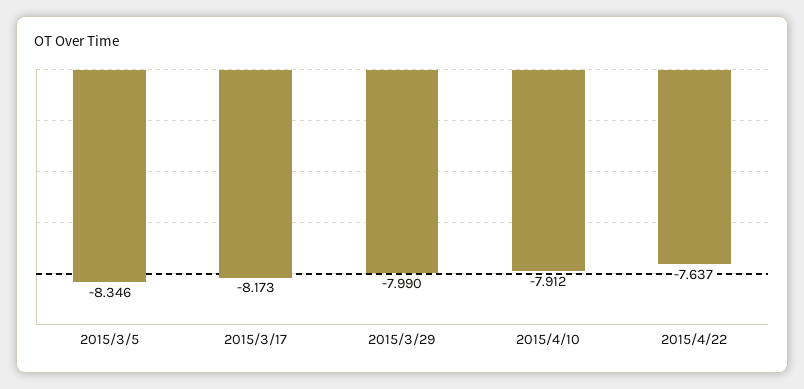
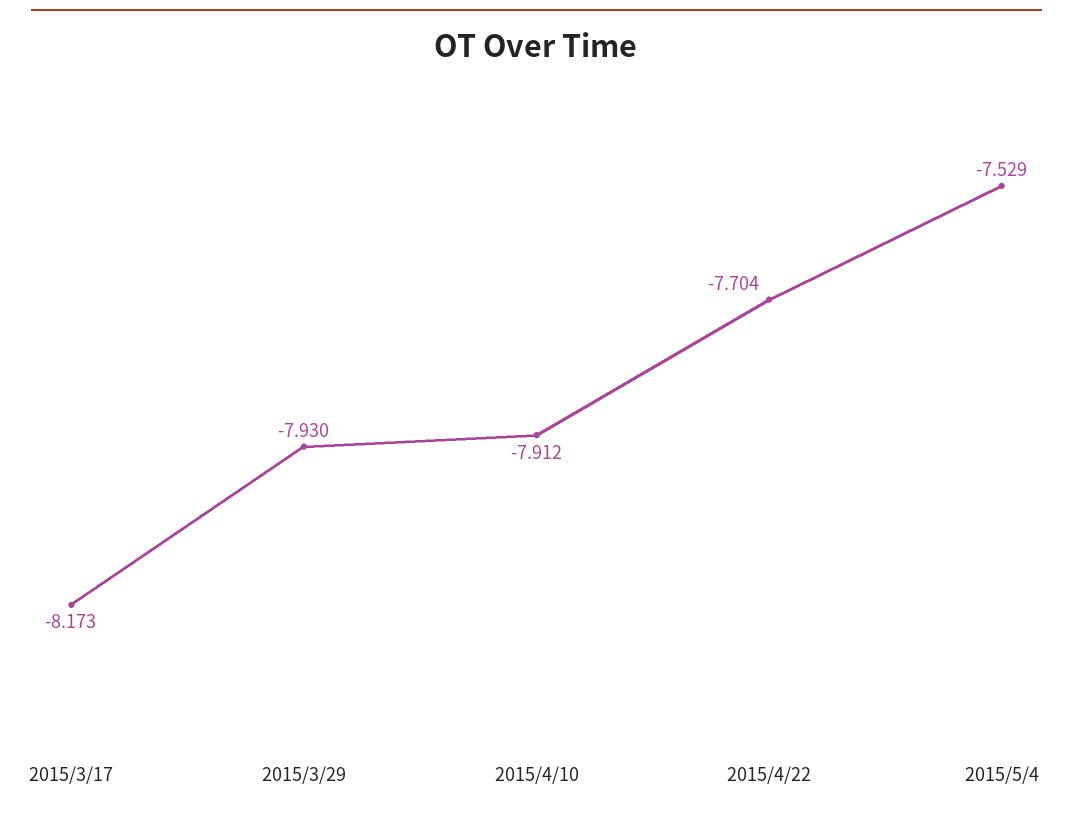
2015/3/5: -8.346 -> none
2015/3/29: -7.99 -> -7.93
2015/4/22: -7.637 -> -7.704
2015/5/4: none -> -7.529

